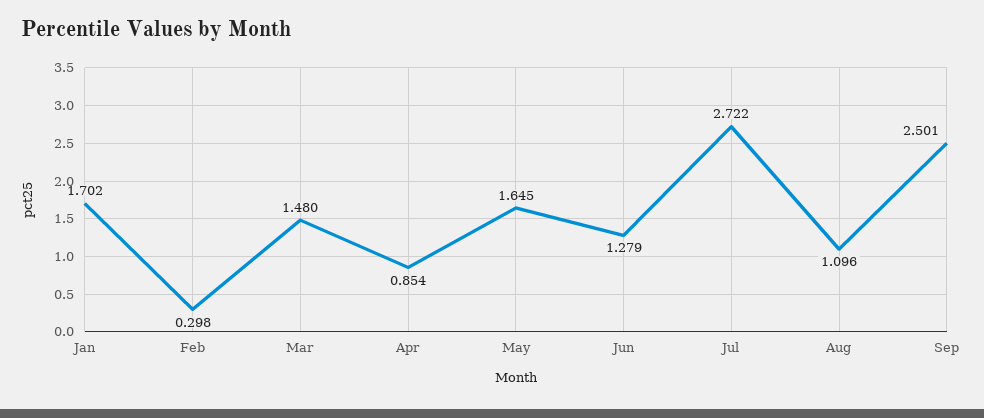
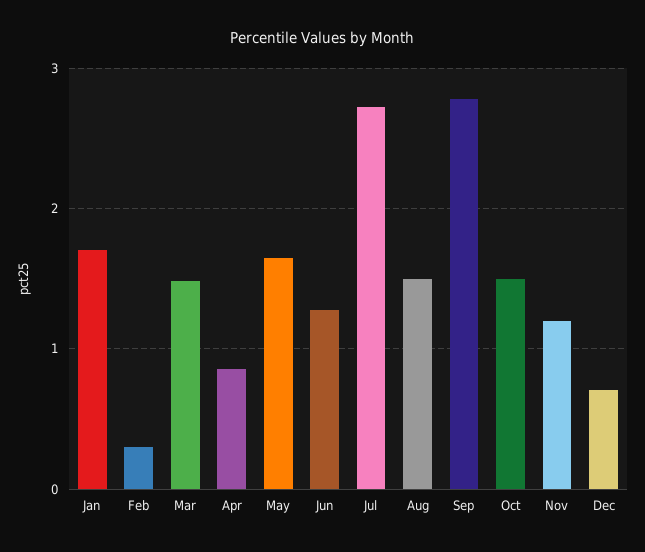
Aug: 1.096 -> 1.5
Sep: 2.501 -> 2.8
Oct: none -> 1.5
Nov: none -> 1.2
Dec: none -> 0.7

